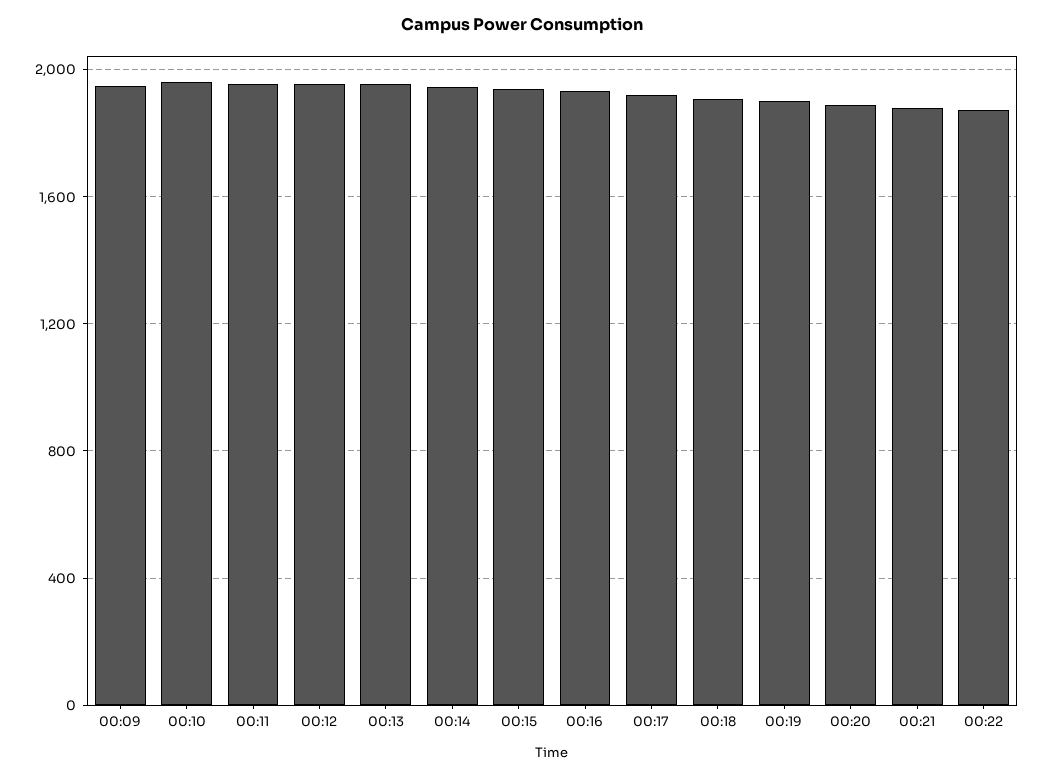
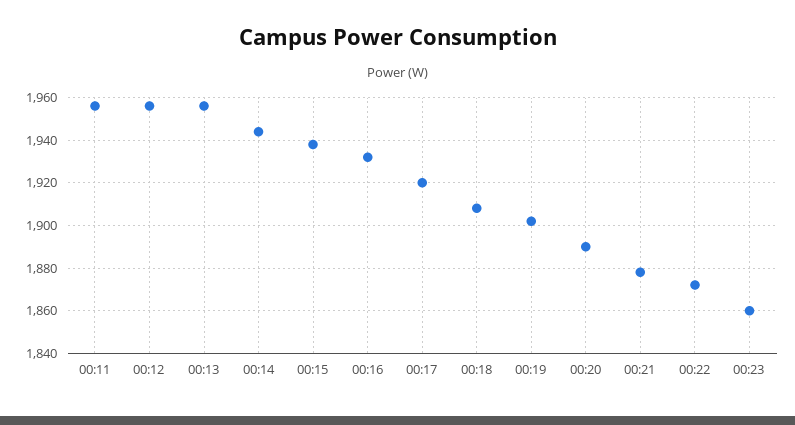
00:09: 1950 -> none
00:10: 1950 -> none
00:23: none -> 1860

